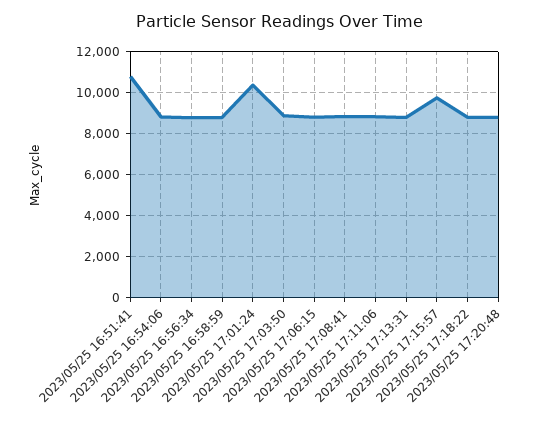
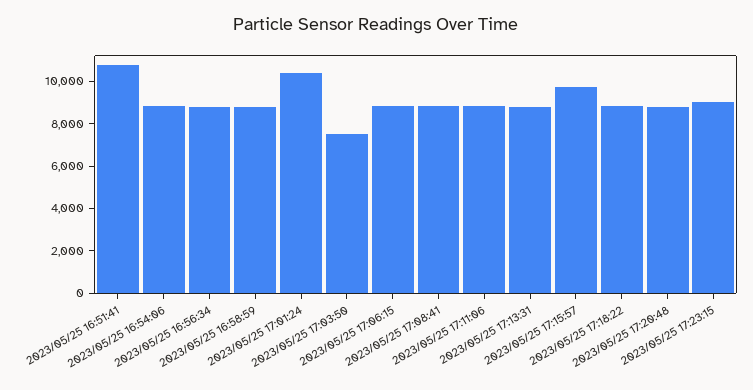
2023/05/25 17:03:50: 9000 -> 7500
2023/05/25 17:23:15: none -> 9000

